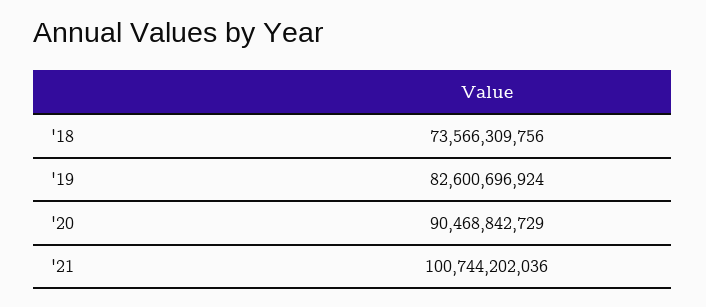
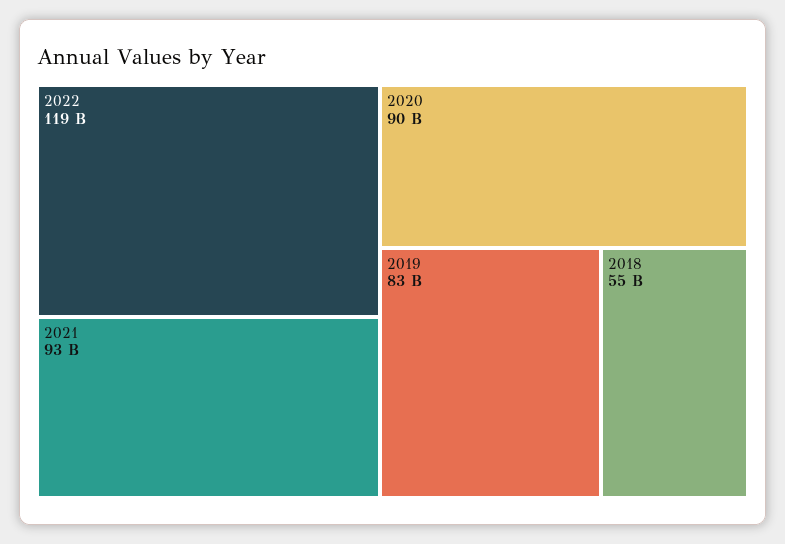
'18: 73566309756 -> 55000000000
'21: 100744202036 -> 93000000000
2022: none -> 119000000000

